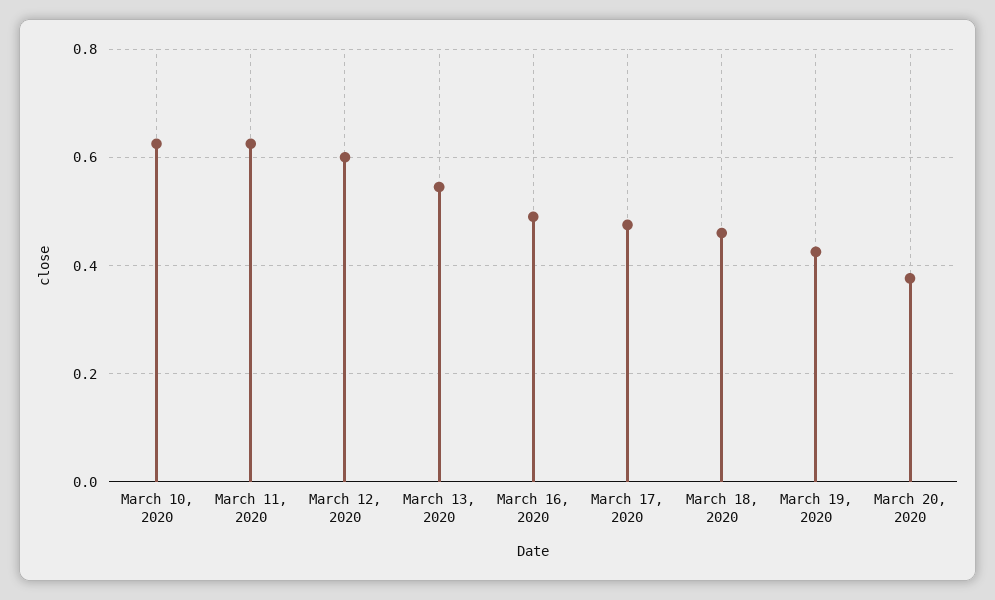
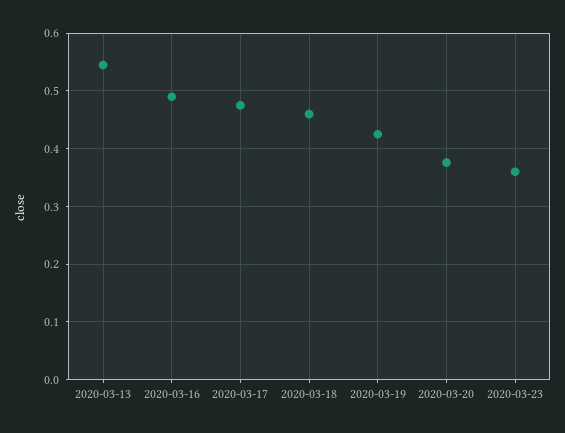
March 10, 2020: 0.62 -> none
March 11, 2020: 0.62 -> none
March 12, 2020: 0.6 -> none
2020-03-23: none -> 0.36

